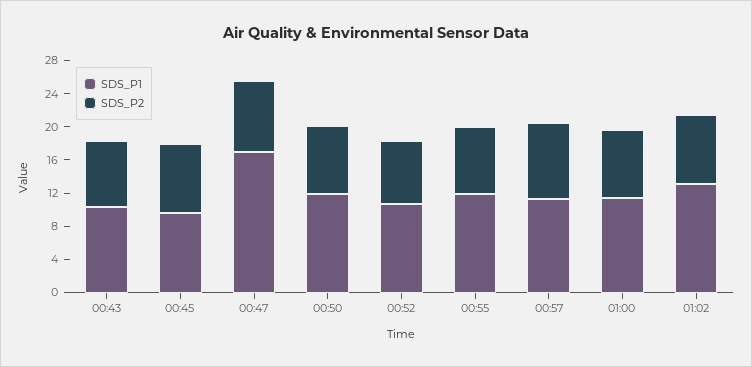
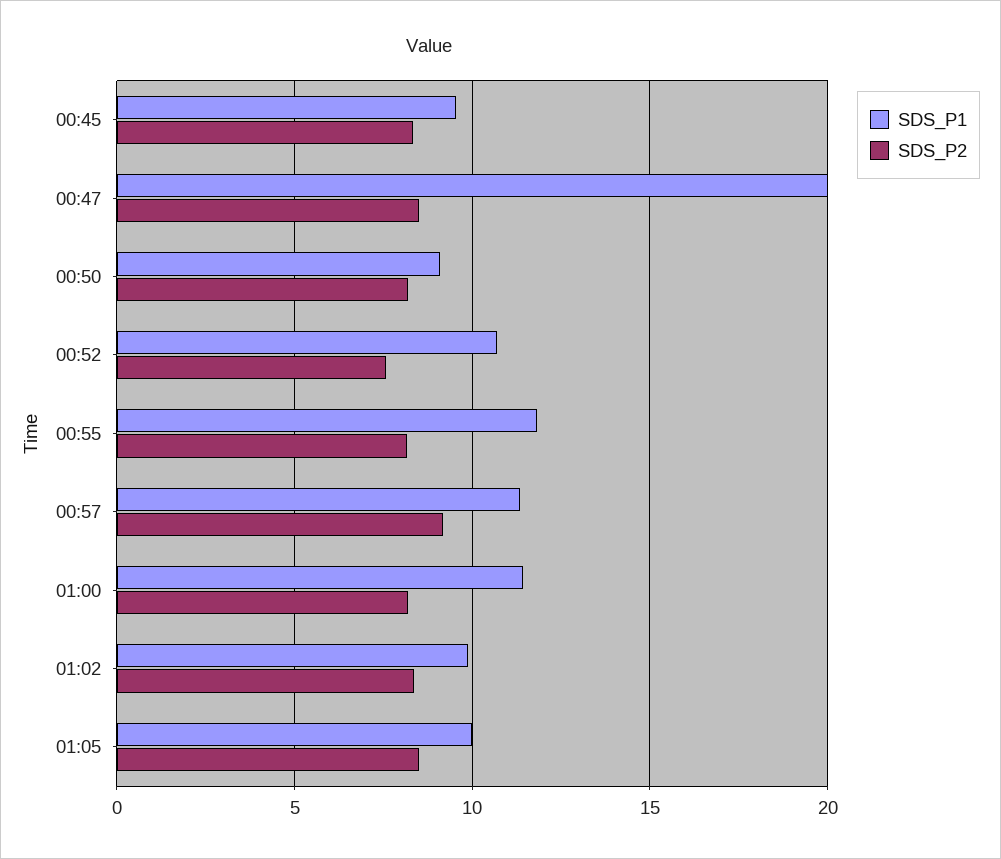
SDS_P1, 00:43: 10 -> none
SDS_P2, 00:43: 8 -> none
SDS_P1, 00:47: 17 -> 20
SDS_P1, 00:50: 12 -> 9
SDS_P1, 01:02: 13 -> 10
SDS_P1, 01:05: none -> 10
SDS_P2, 01:05: none -> 8.5

